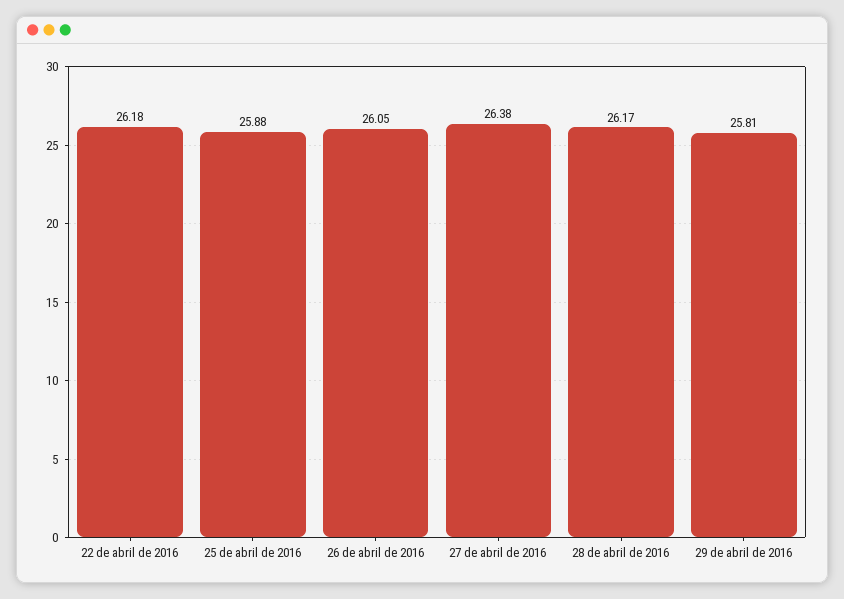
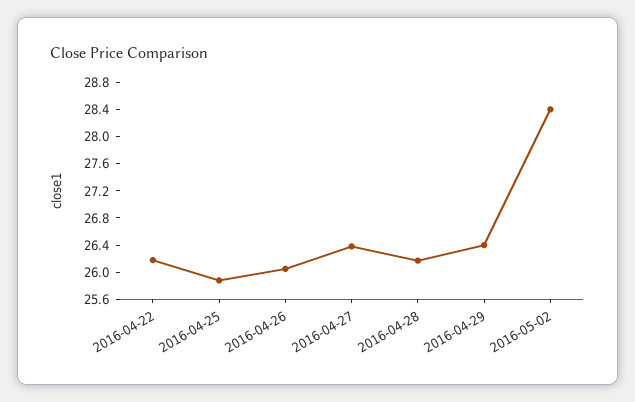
29 de abril de 2016: 25.81 -> 26.4
2016-05-02: none -> 28.4

